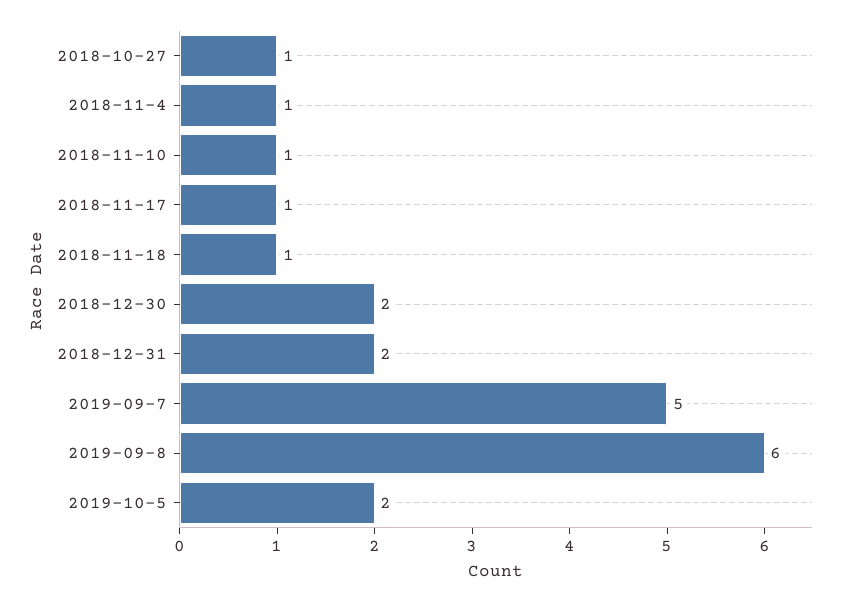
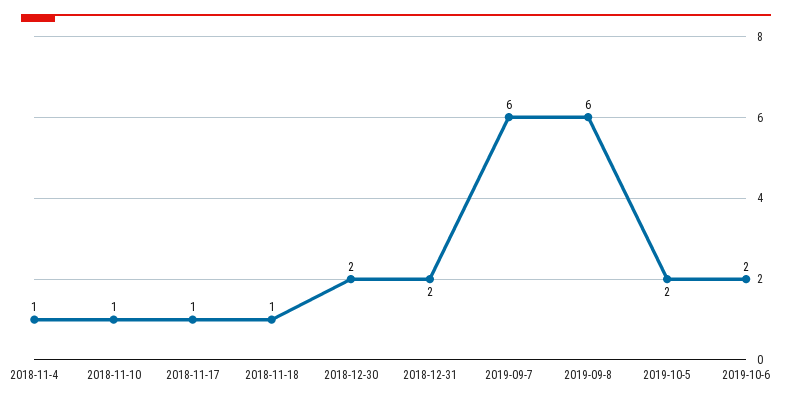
2018-10-27: 1 -> none
2019-09-7: 5 -> 6
2019-10-6: none -> 2

